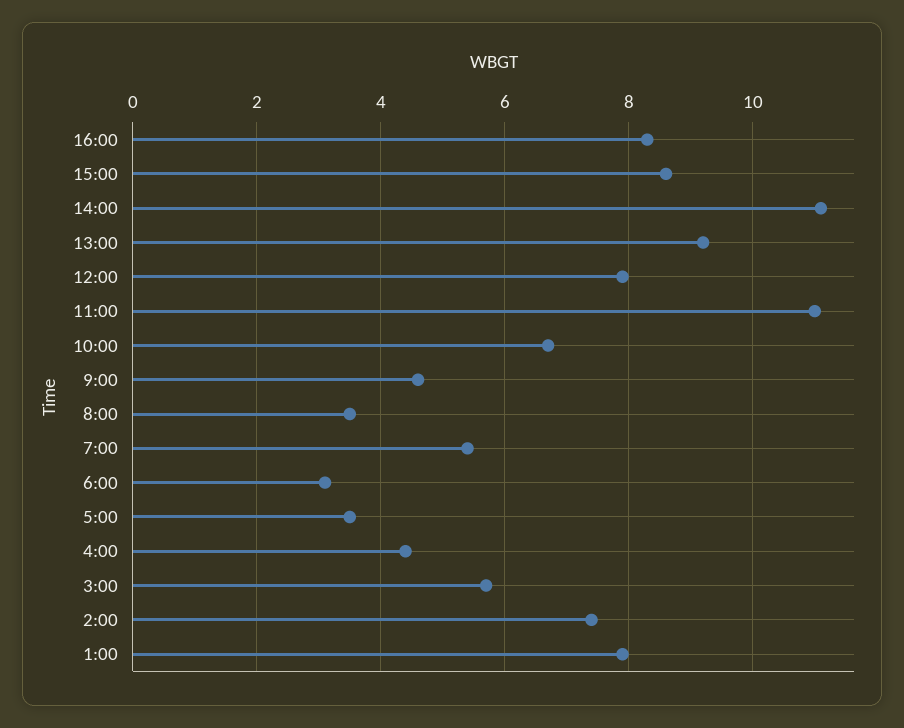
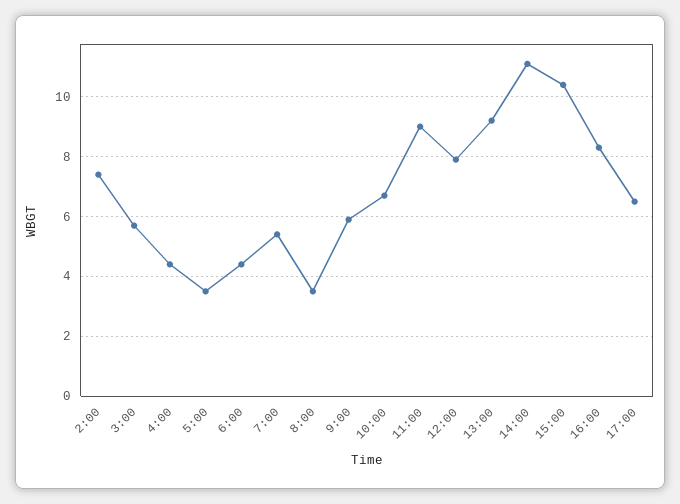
15:00: 8.5 -> 10.5
11:00: 11 -> 9
9:00: 4.5 -> 6
6:00: 3 -> 4.5
1:00: 8 -> none
17:00: none -> 6.5

